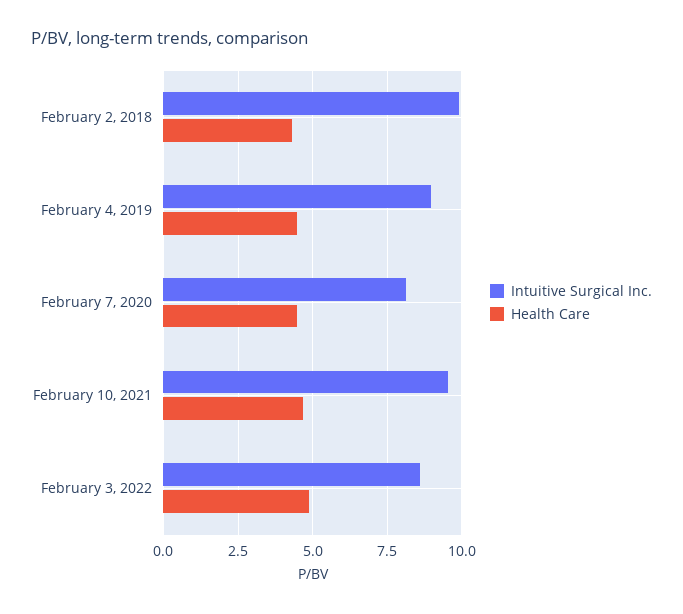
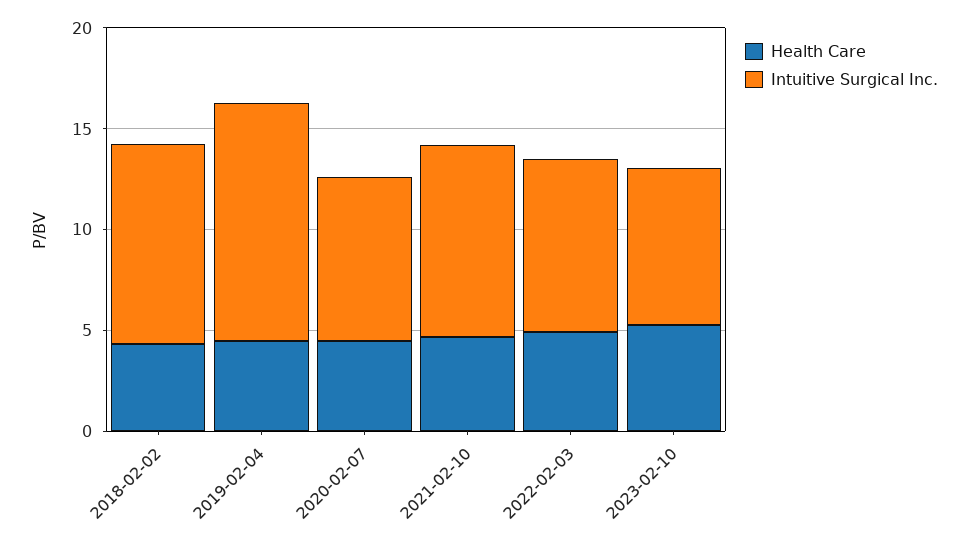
Intuitive Surgical Inc., February 4, 2019: 9 -> 12
Health Care, 2023-02-10: none -> 5
Intuitive Surgical Inc., 2023-02-10: none -> 8

